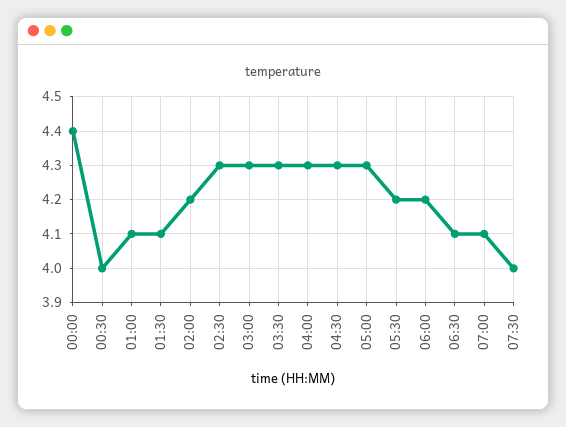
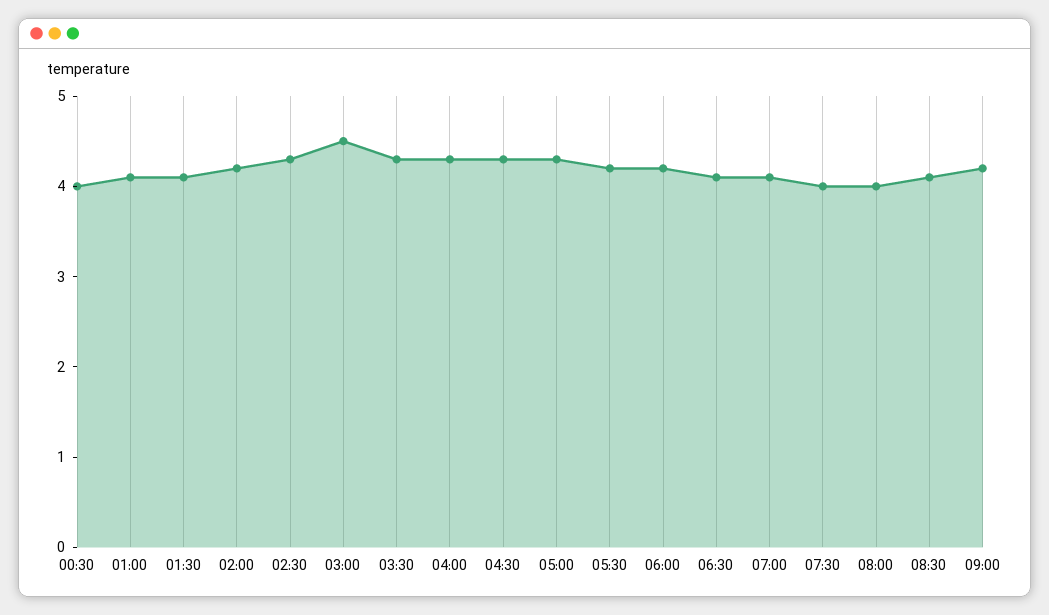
00:00: 4.4 -> none
03:00: 4.3 -> 4.5
08:00: none -> 4
08:30: none -> 4.1
09:00: none -> 4.2

